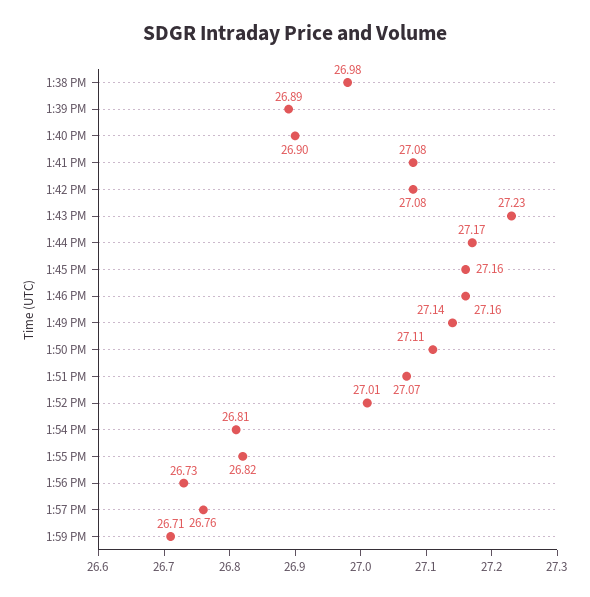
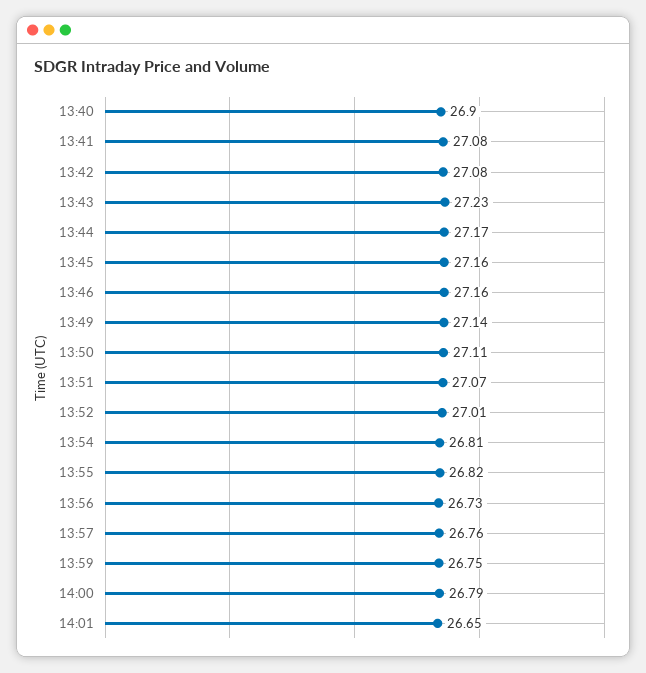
1:38 PM: 26.98 -> none
1:39 PM: 26.89 -> none
1:59 PM: 26.71 -> 26.75
14:00: none -> 26.79
14:01: none -> 26.65

